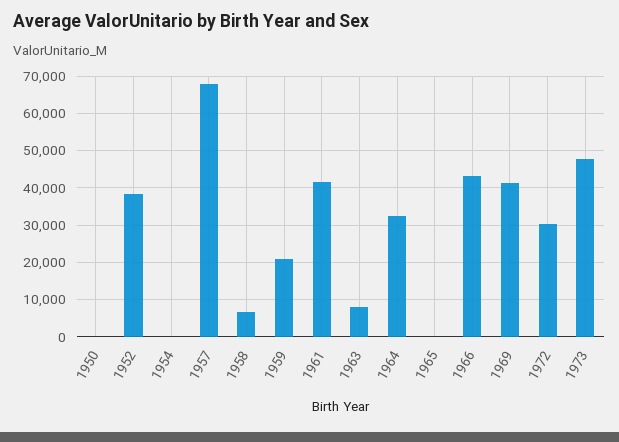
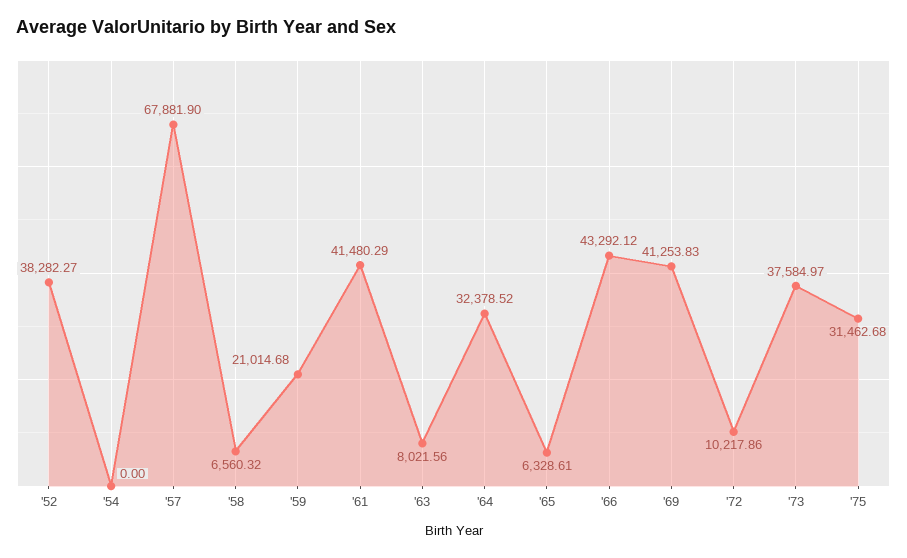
1950: 0 -> none
1965: 0 -> 6328.61
1972: 30000 -> 10217.86
1973: 48000 -> 37584.97
'75: none -> 31462.68

